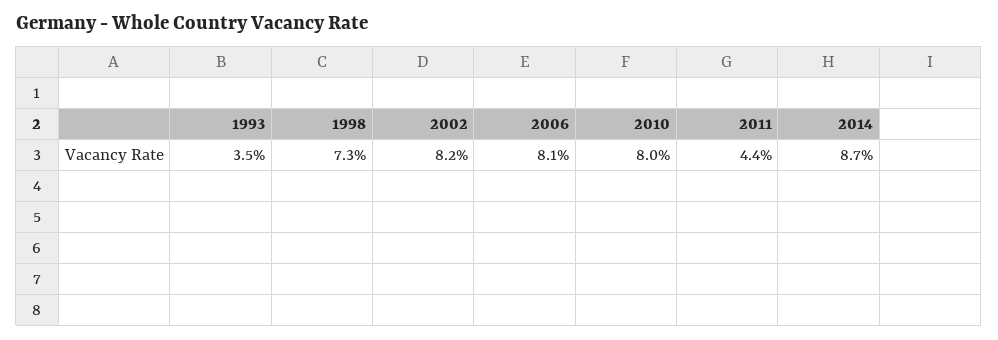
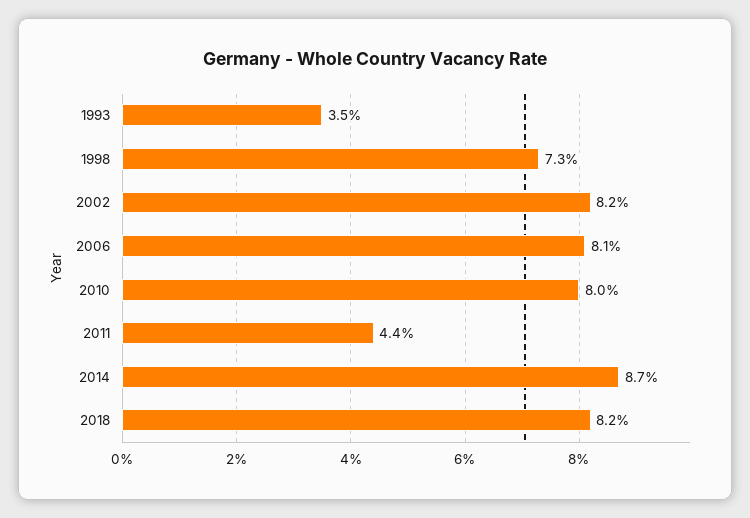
2018: none -> 8.2

